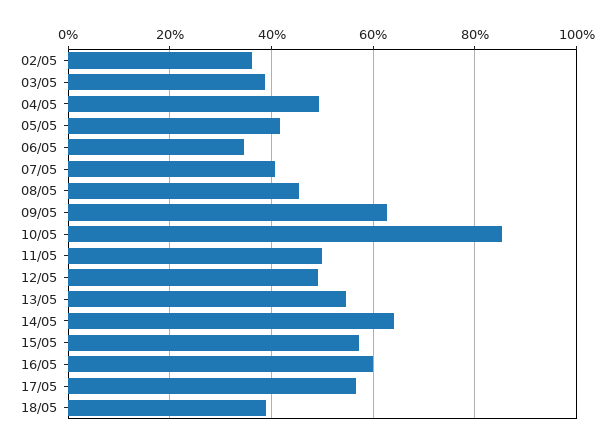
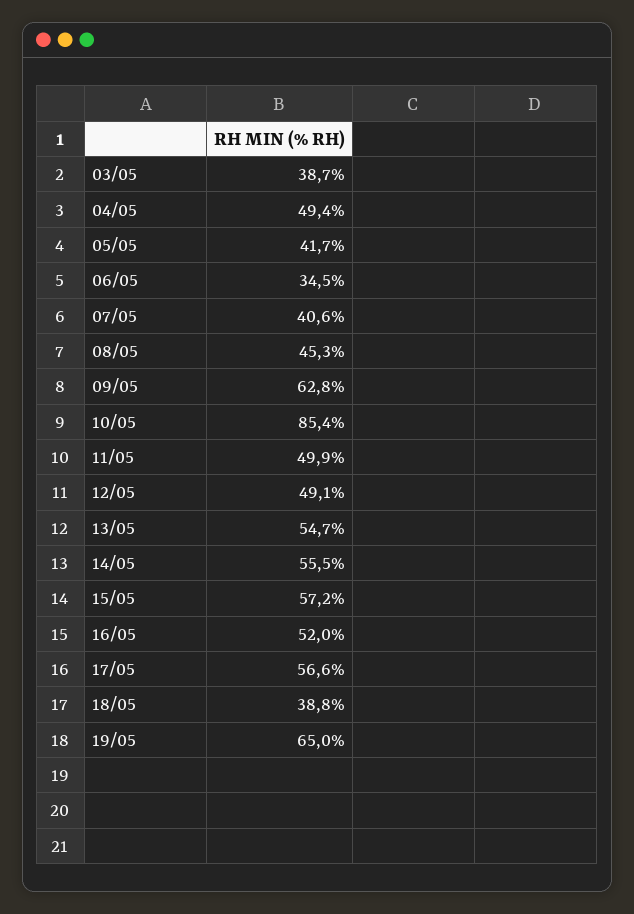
02/05: 36 -> none
14/05: 64 -> 55.5
16/05: 60 -> 52
19/05: none -> 65

